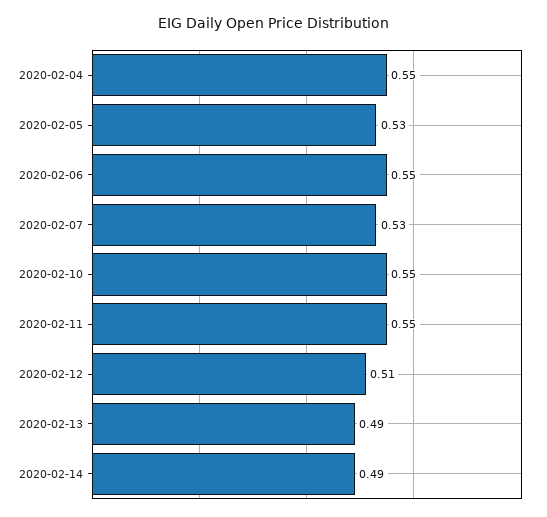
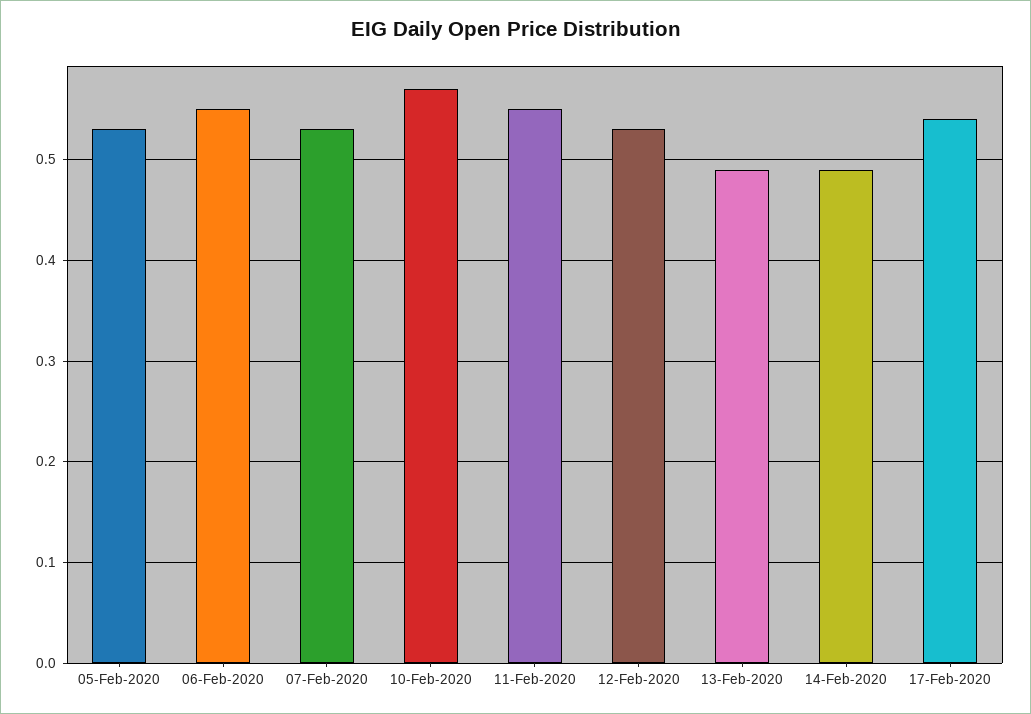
2020-02-04: 0.55 -> none
2020-02-10: 0.55 -> 0.57
2020-02-12: 0.51 -> 0.53
17-Feb-2020: none -> 0.54

